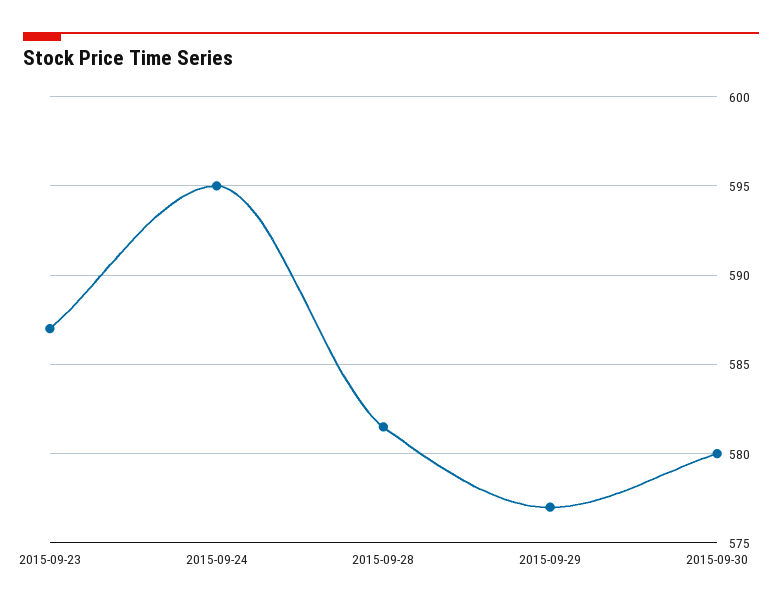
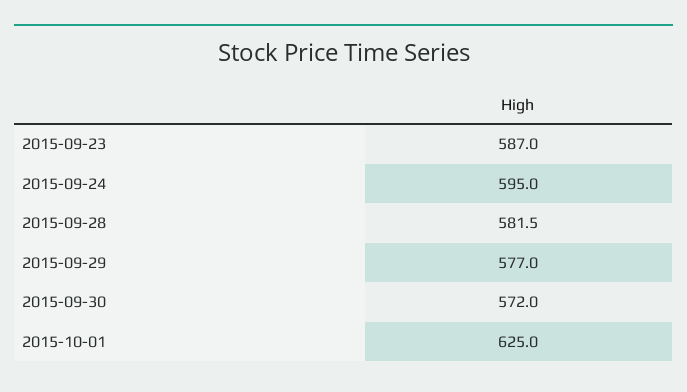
2015-09-30: 580 -> 572
2015-10-01: none -> 625

